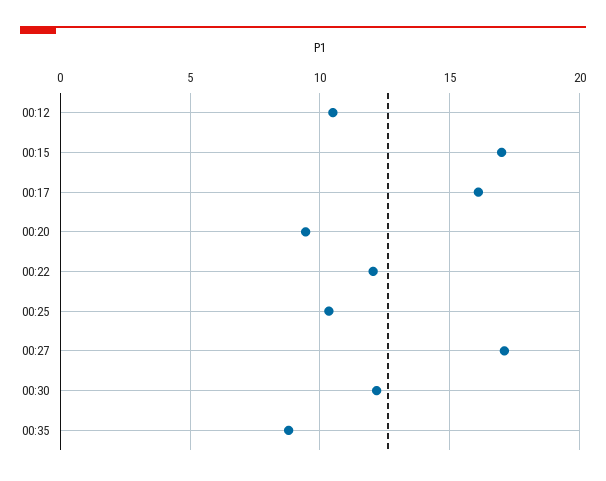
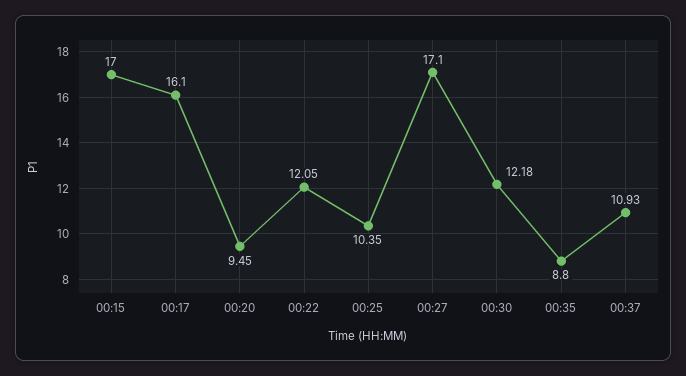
00:12: 10.5 -> none
00:37: none -> 10.93

